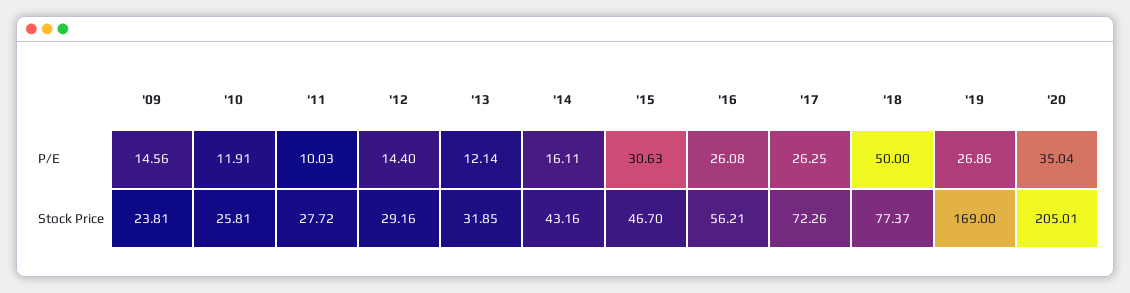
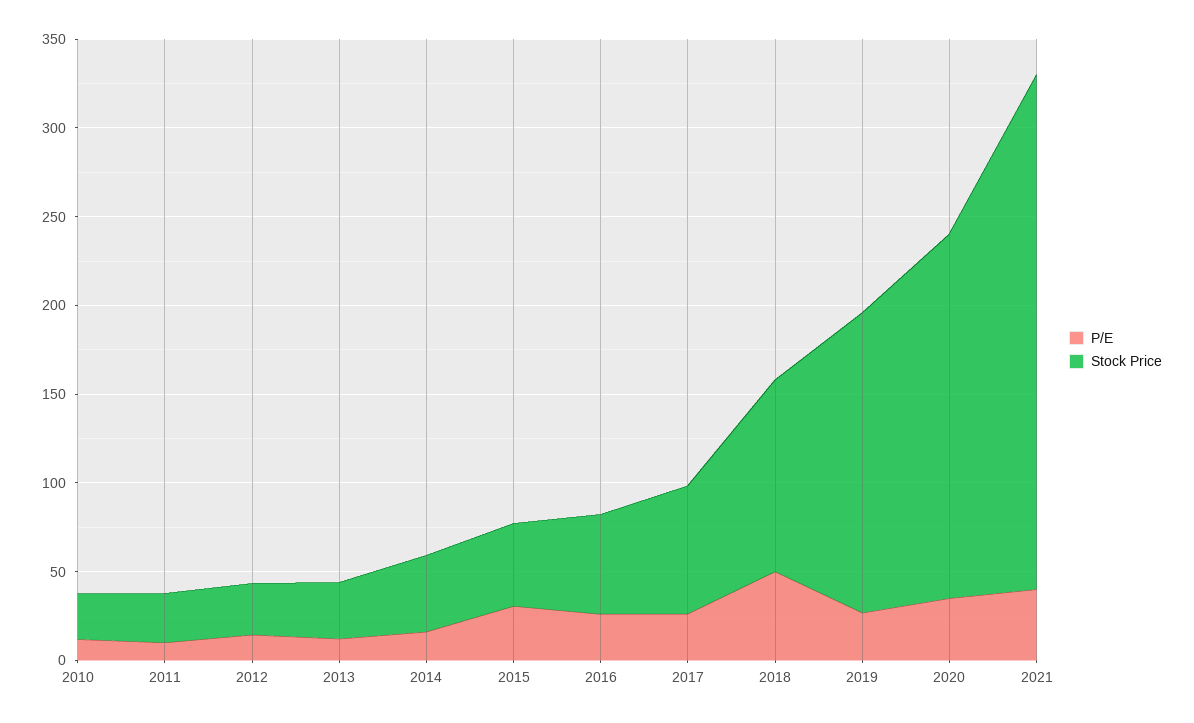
P/E, '09: 14.56 -> none
Stock Price, '09: 23.81 -> none
Stock Price, '18: 77.37 -> 110
P/E, 2021: none -> 40
Stock Price, 2021: none -> 290

